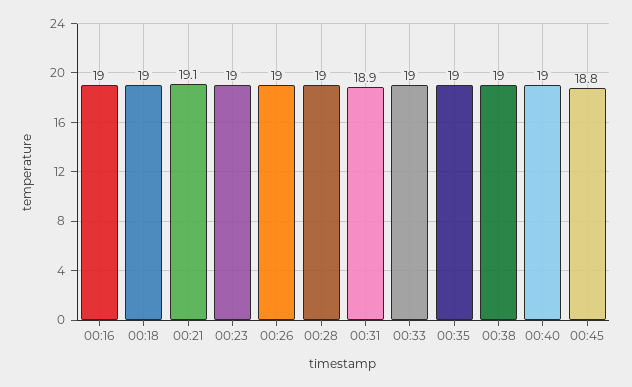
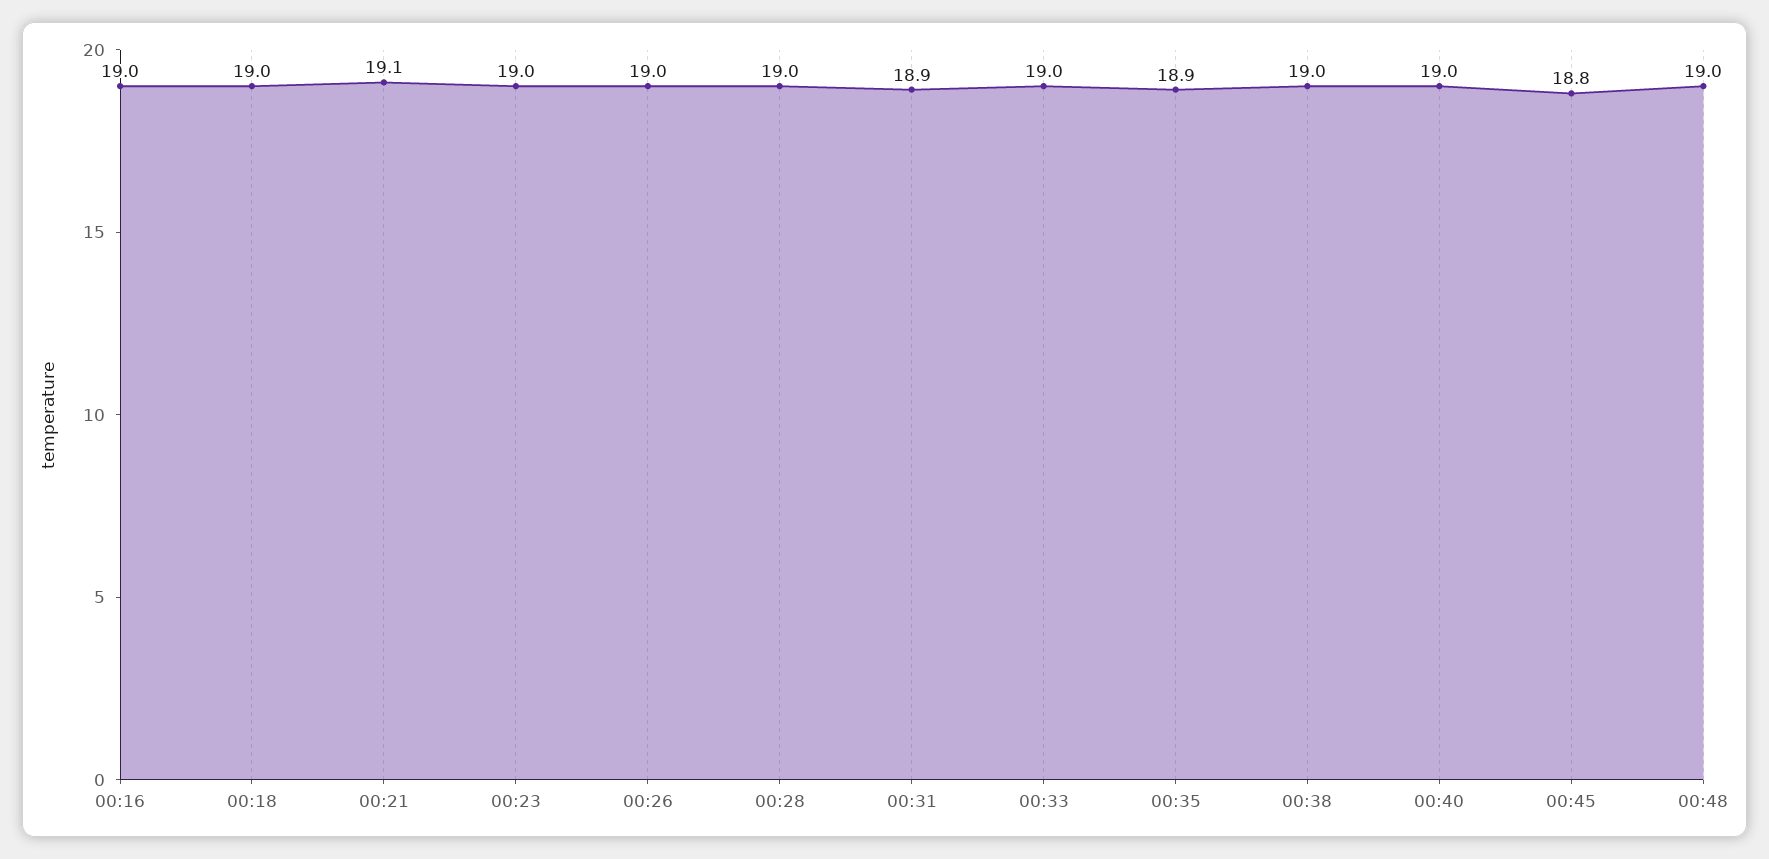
00:35: 19 -> 18.9
00:48: none -> 19

